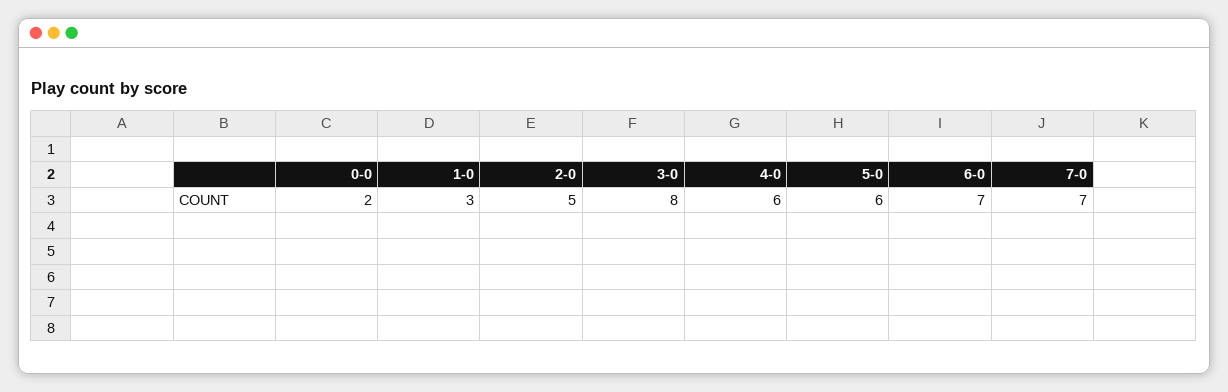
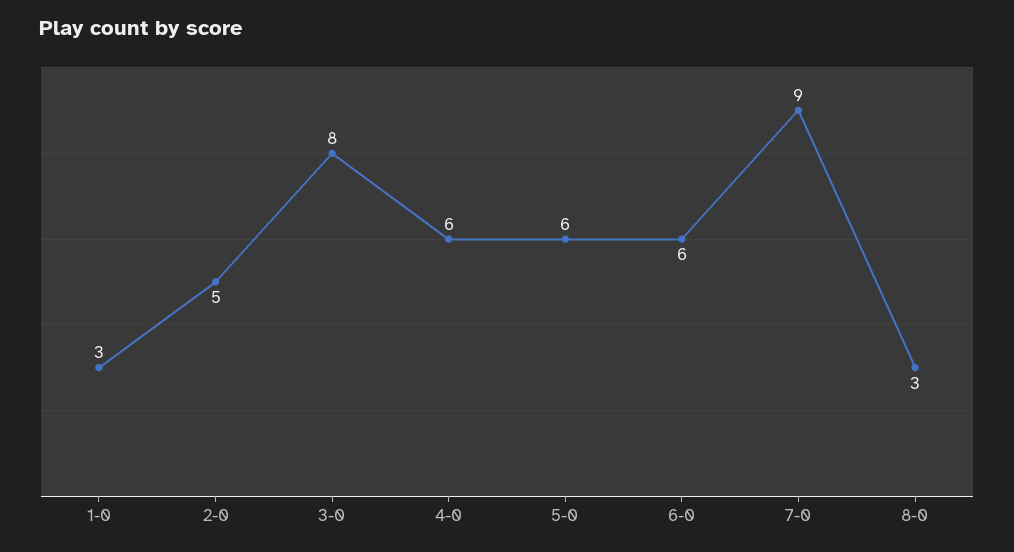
0-0: 2 -> none
6-0: 7 -> 6
7-0: 7 -> 9
8-0: none -> 3

